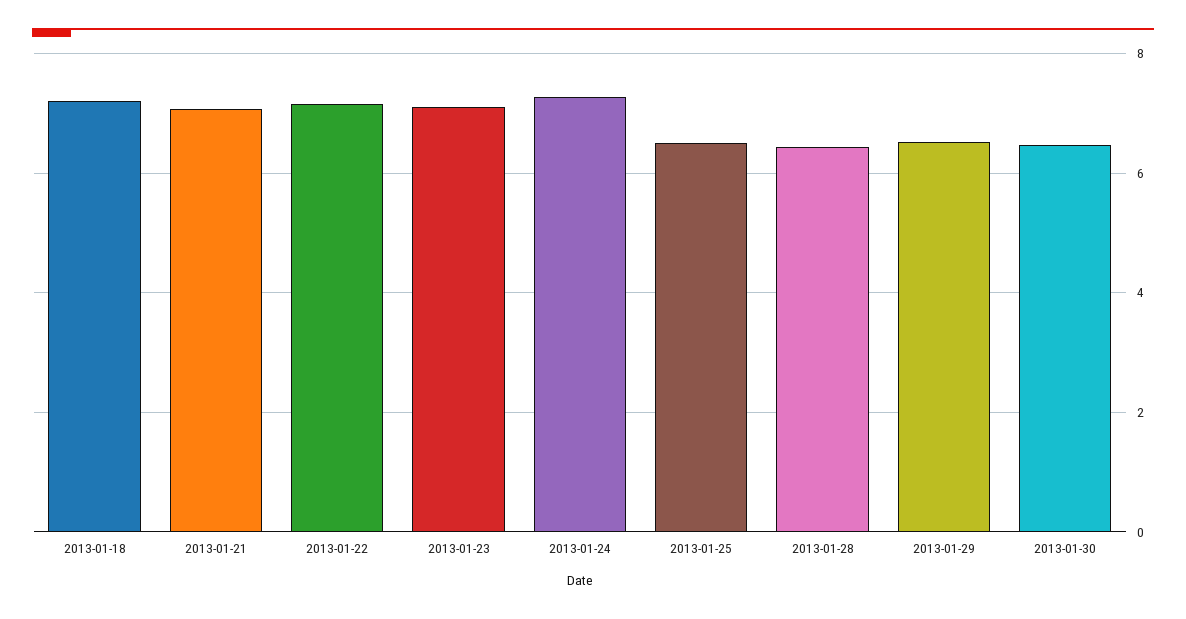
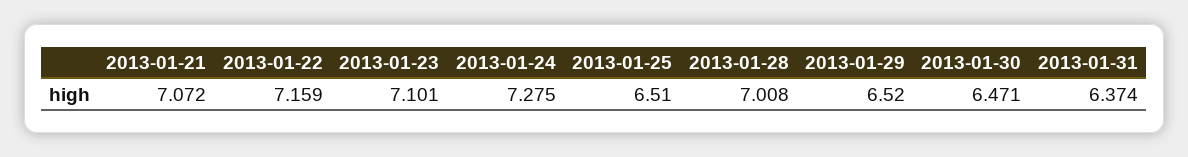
2013-01-18: 7.2 -> none
2013-01-28: 6.4 -> 7.008
2013-01-31: none -> 6.374

